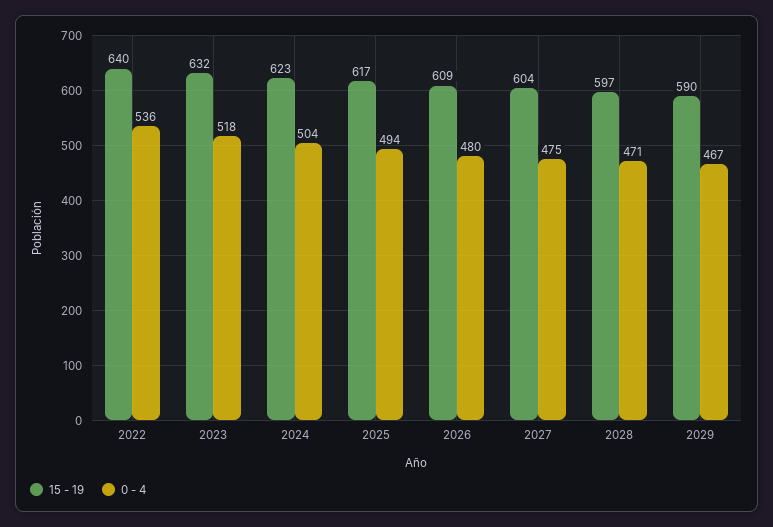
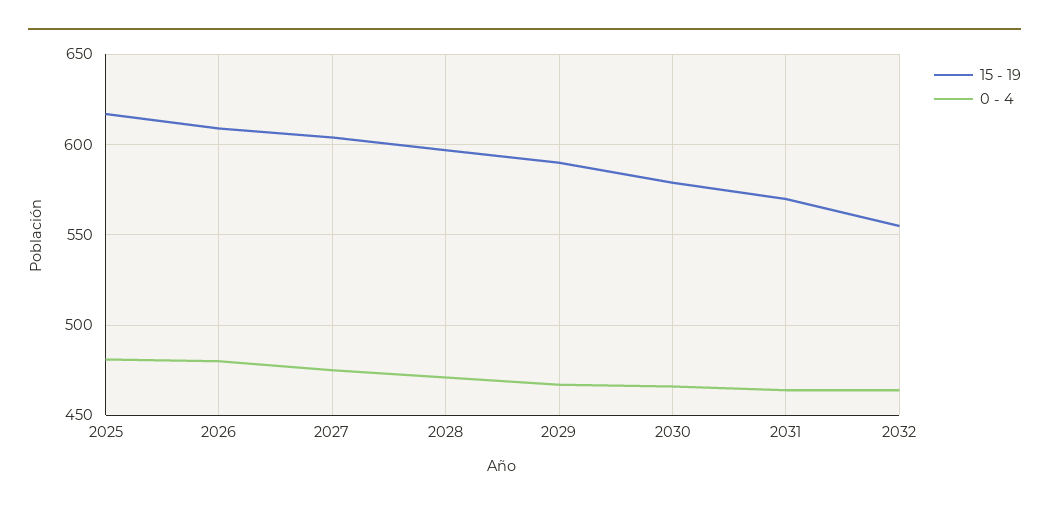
15 - 19, 2022: 640 -> none
0 - 4, 2022: 536 -> none
15 - 19, 2023: 632 -> none
0 - 4, 2023: 518 -> none
15 - 19, 2024: 623 -> none
0 - 4, 2024: 504 -> none
0 - 4, 2025: 494 -> 480
15 - 19, 2030: none -> 580
0 - 4, 2030: none -> 465
15 - 19, 2031: none -> 570
0 - 4, 2031: none -> 465
15 - 19, 2032: none -> 555
0 - 4, 2032: none -> 465

